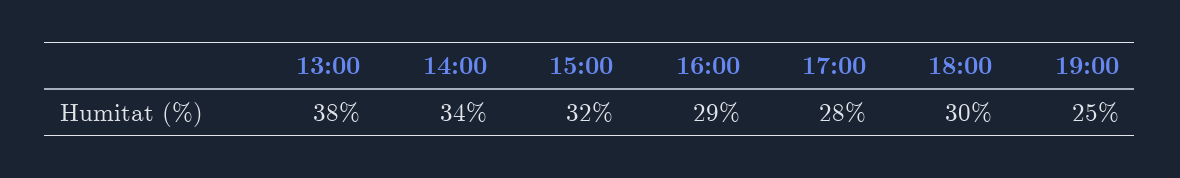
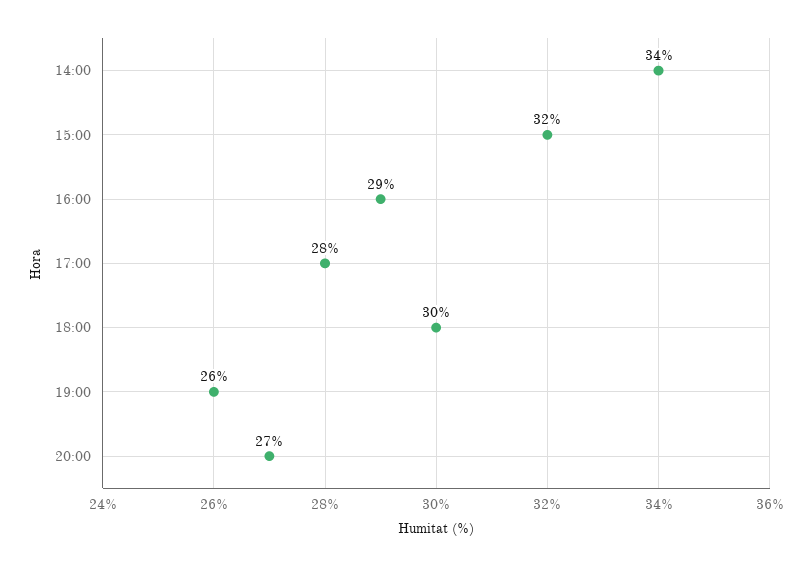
13:00: 38 -> none
19:00: 25 -> 26
20:00: none -> 27

